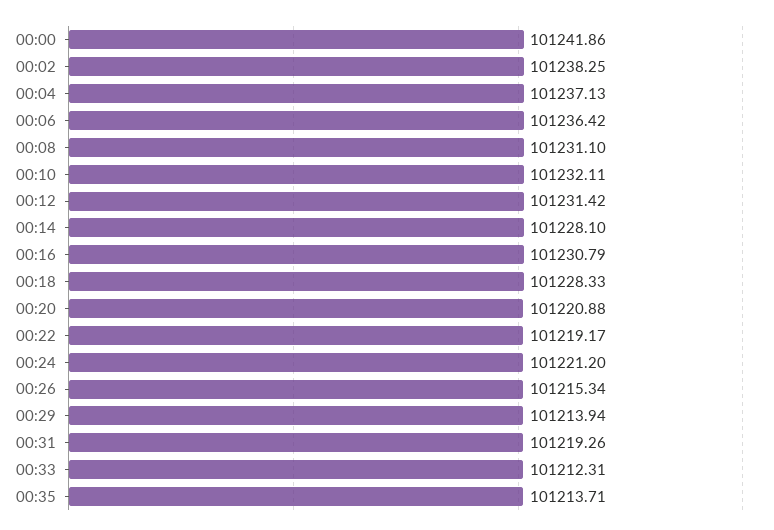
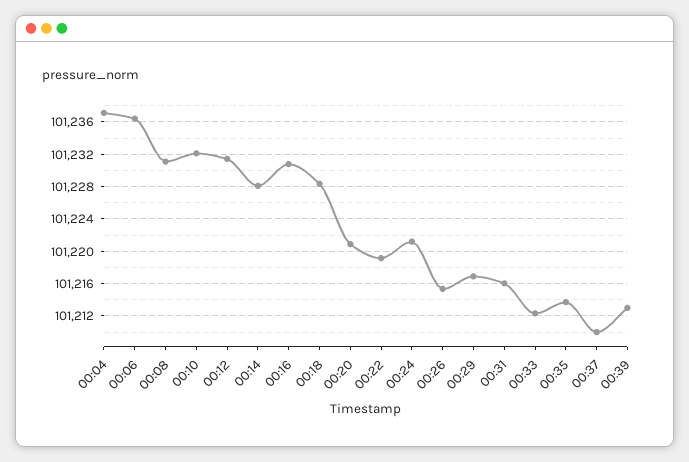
00:00: 101241.86 -> none
00:02: 101238.25 -> none
00:29: 101213.94 -> 101217
00:31: 101219.26 -> 101216
00:37: none -> 101210
00:39: none -> 101213

